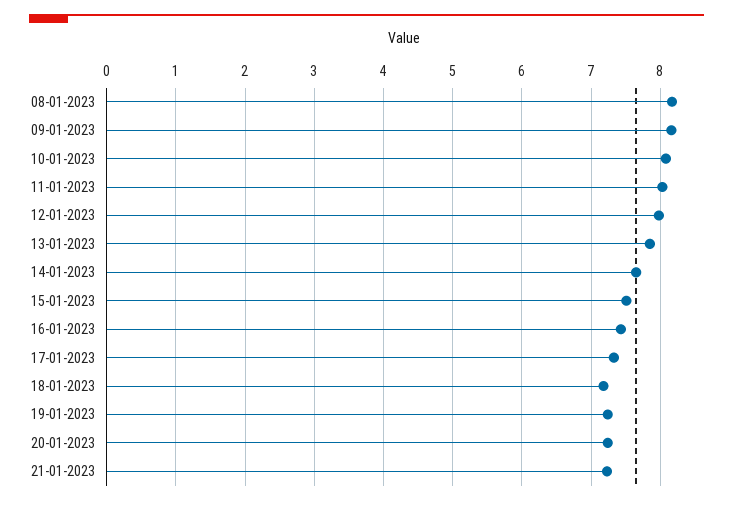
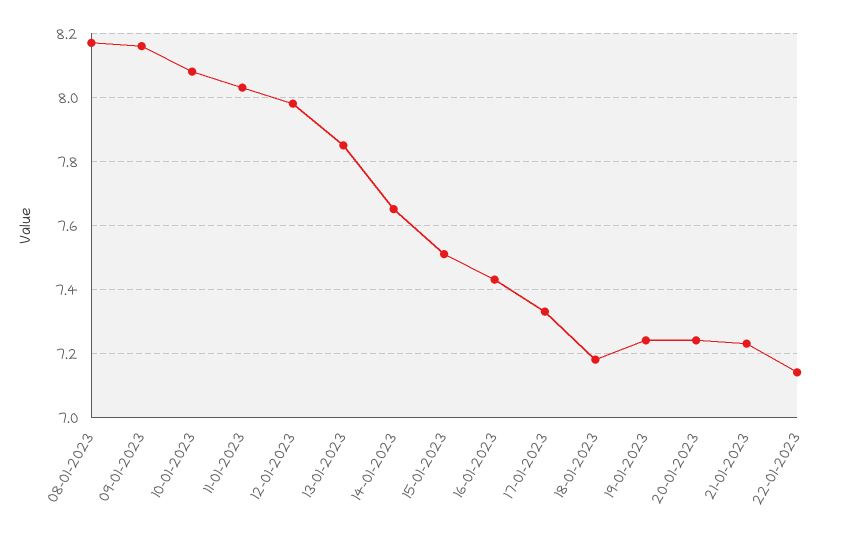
22-01-2023: none -> 7.15

